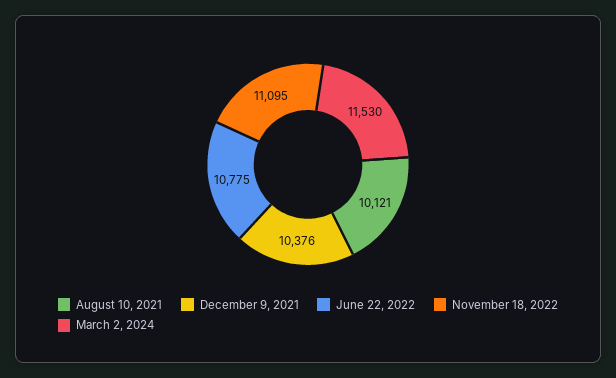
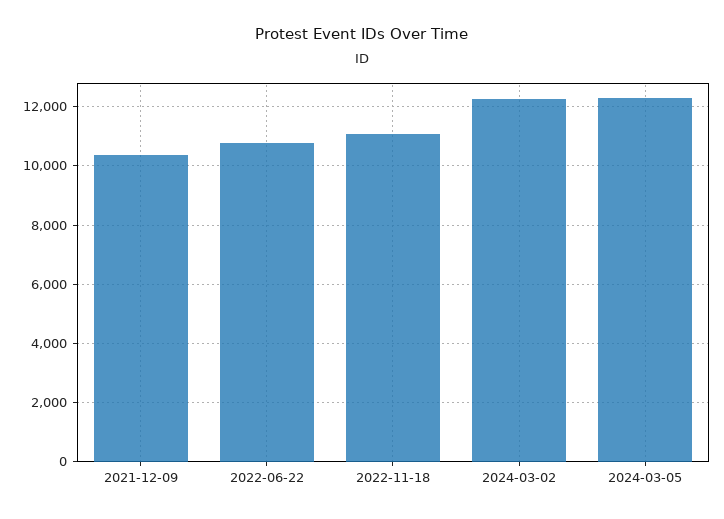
August 10, 2021: 10121 -> none
March 2, 2024: 11530 -> 12250
2024-03-05: none -> 12250

